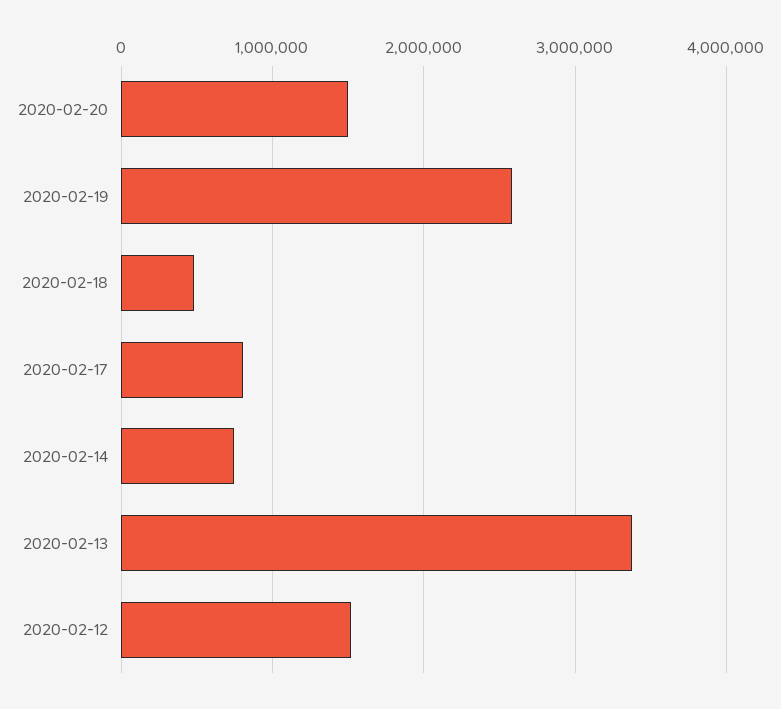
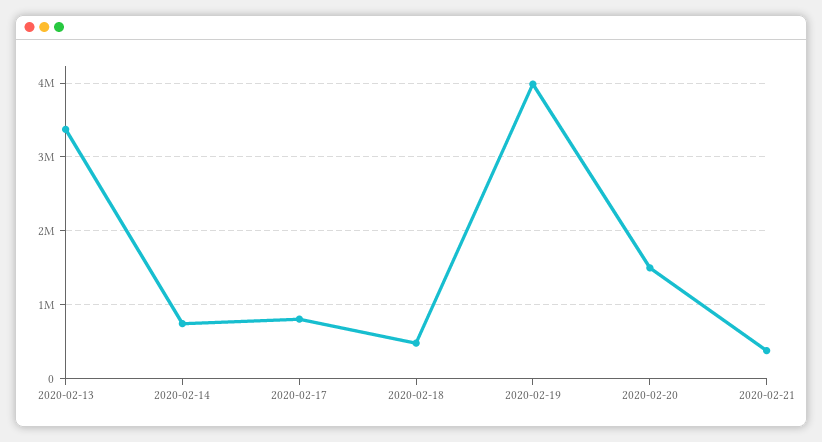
2020-02-19: 2600000 -> 4000000
2020-02-12: 1500000 -> none
2020-02-21: none -> 400000

